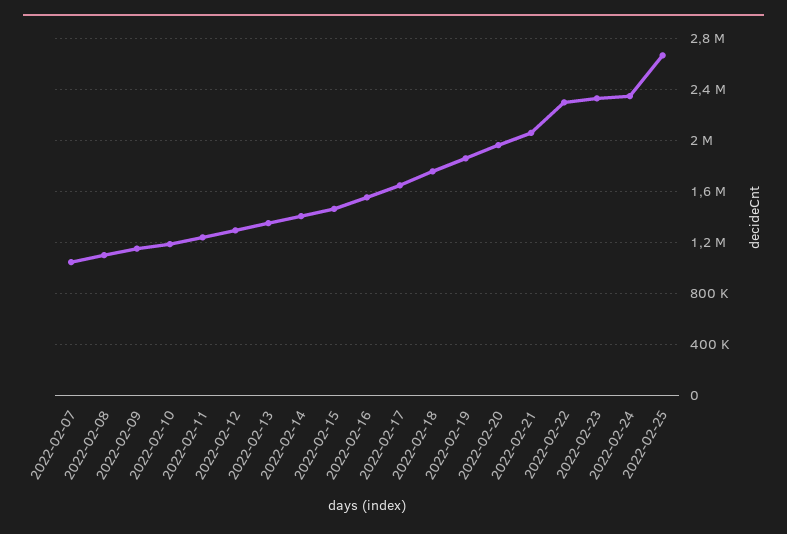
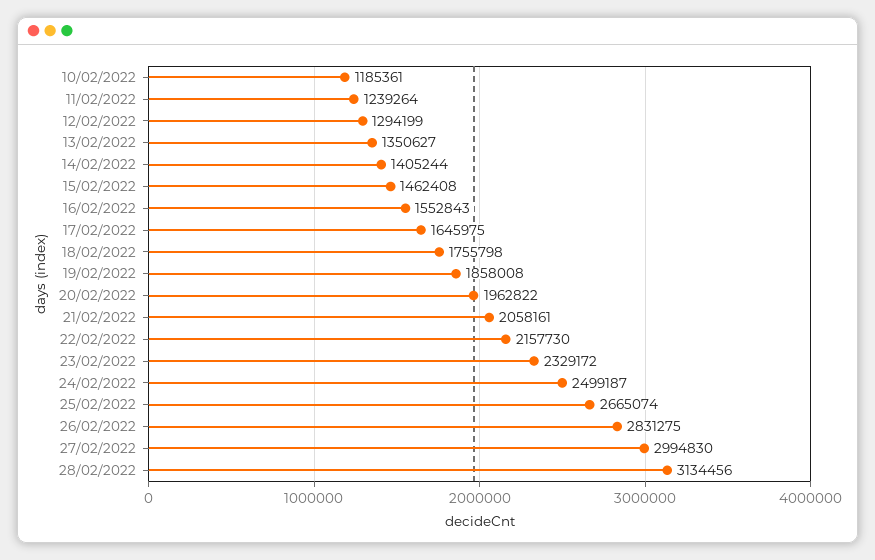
2022-02-07: 1050000 -> none
2022-02-08: 1100000 -> none
2022-02-09: 1150000 -> none
2022-02-22: 2300000 -> 2157730
2022-02-24: 2350000 -> 2499187
26/02/2022: none -> 2831275
27/02/2022: none -> 2994830
28/02/2022: none -> 3134456

